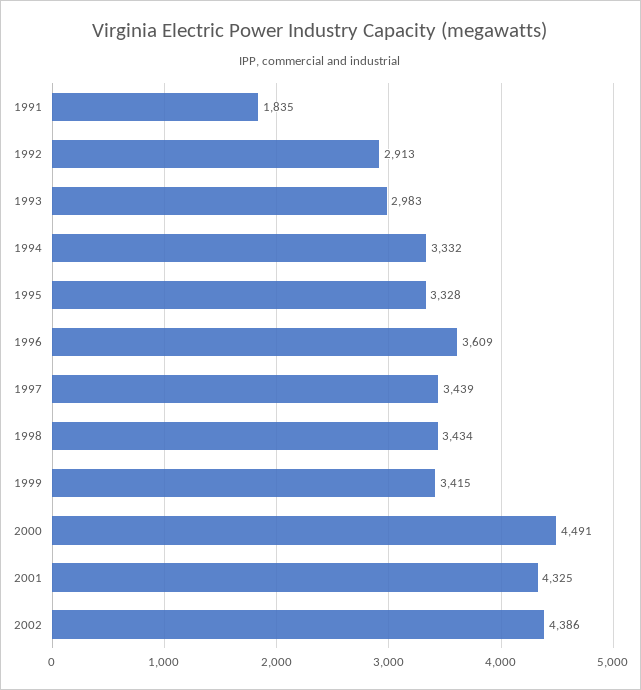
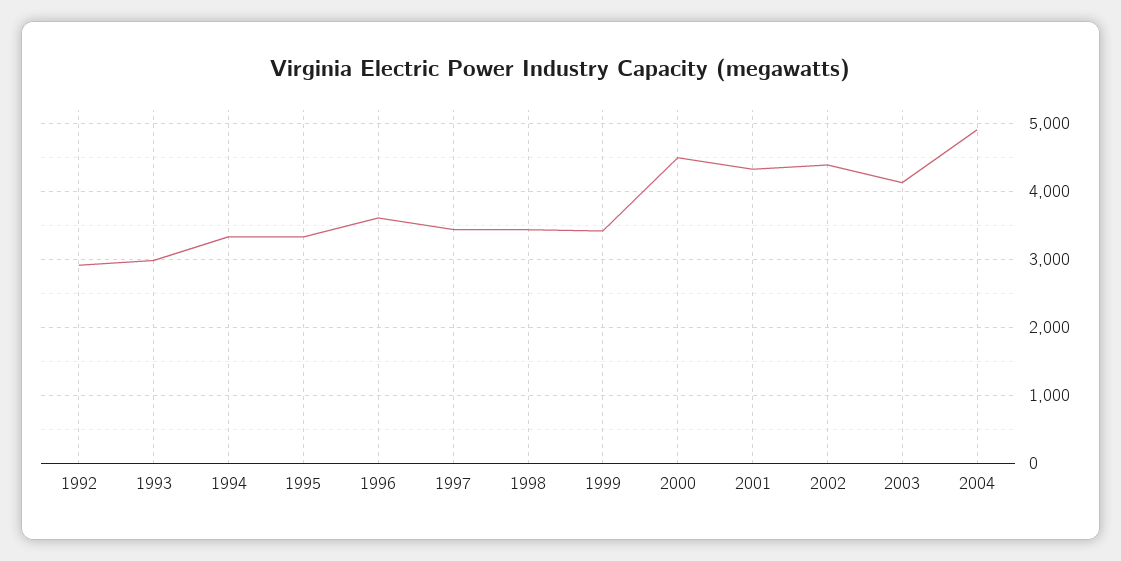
1991: 1835 -> none
2003: none -> 4100
2004: none -> 4900

